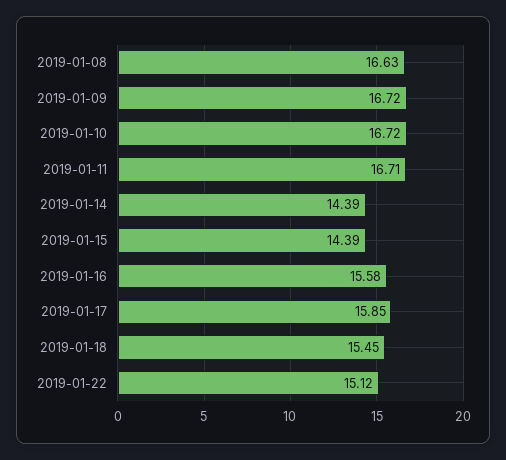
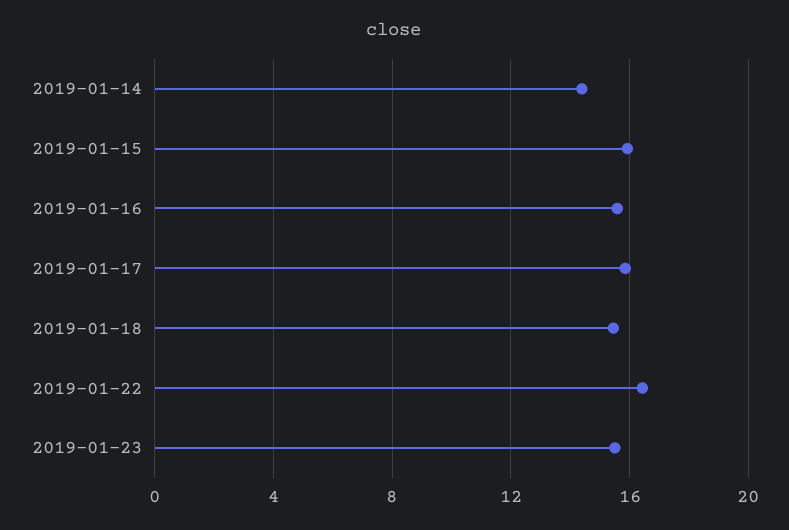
2019-01-08: 16.63 -> none
2019-01-09: 16.72 -> none
2019-01-10: 16.72 -> none
2019-01-11: 16.71 -> none
2019-01-15: 14.39 -> 16
2019-01-22: 15.12 -> 16.5
2019-01-23: none -> 15.5

